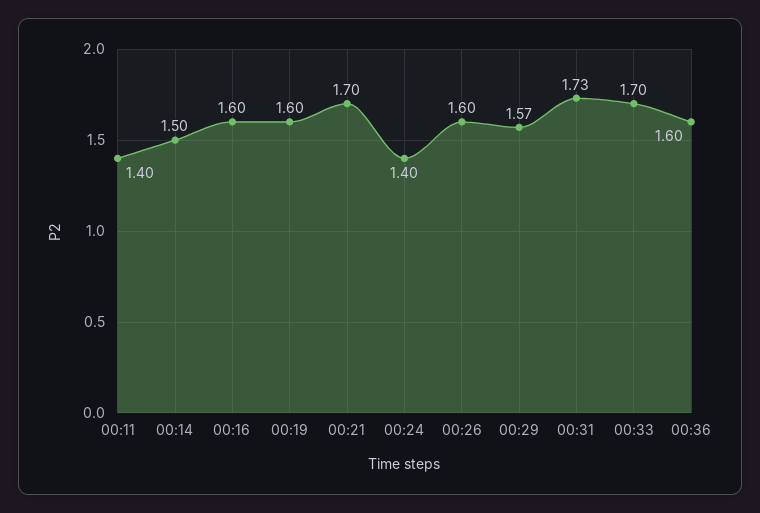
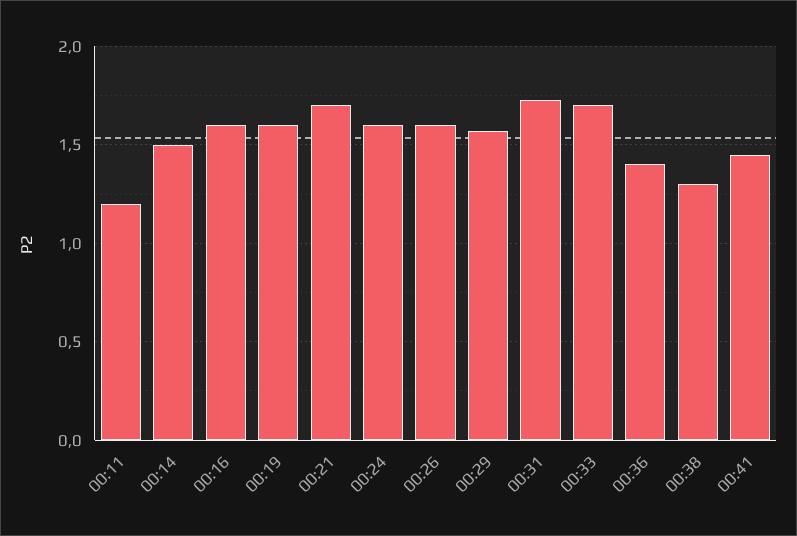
00:11: 1.4 -> 1.2
00:24: 1.4 -> 1.6
00:36: 1.6 -> 1.4
00:38: none -> 1.3
00:41: none -> 1.45

